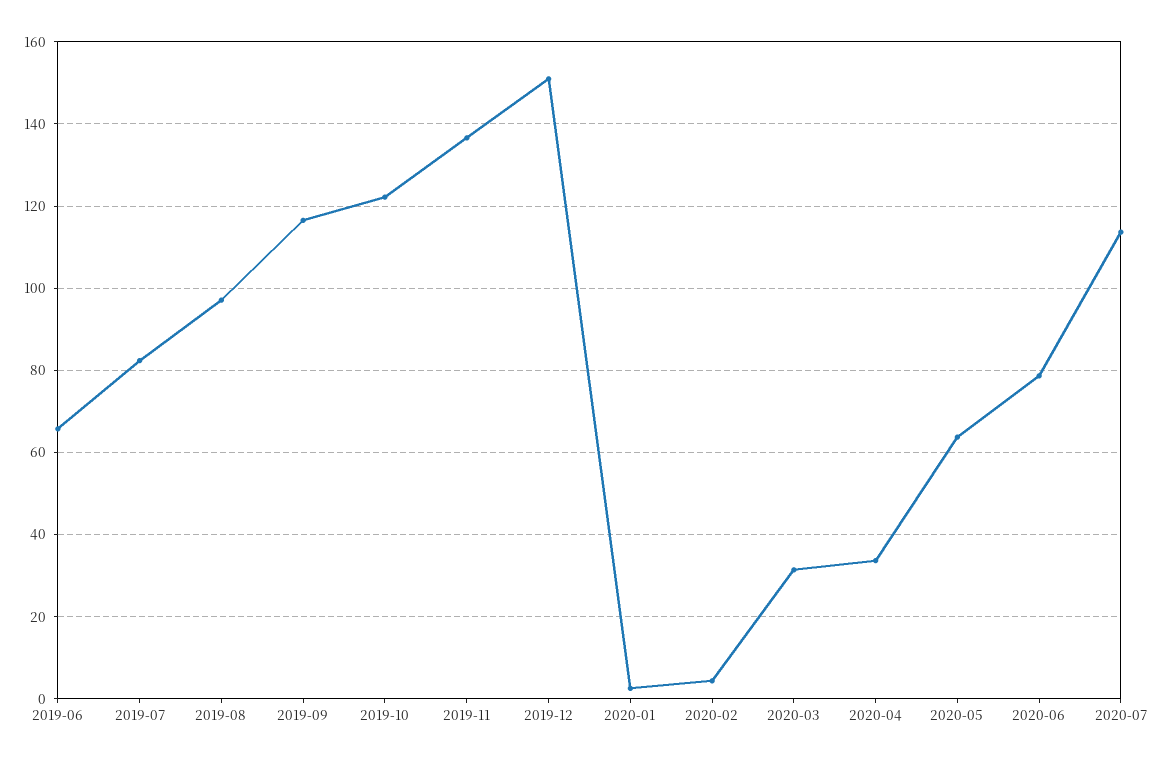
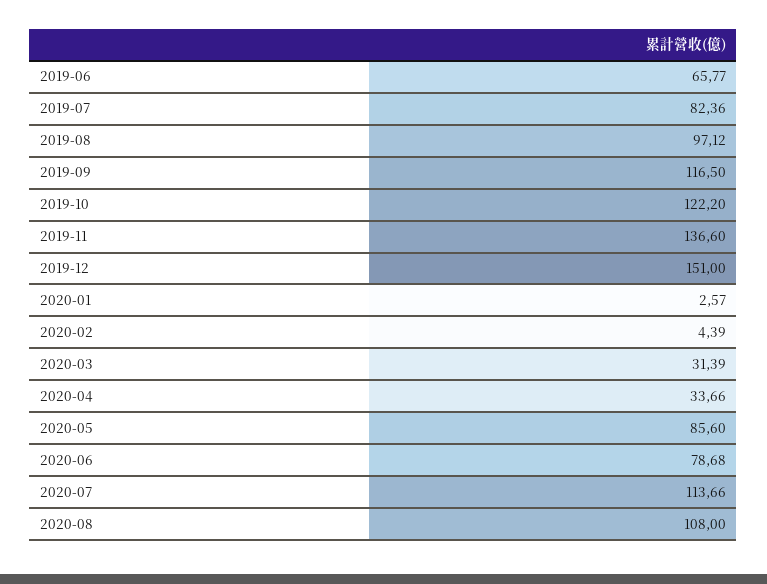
2020-05: 64 -> 85.6
2020-08: none -> 108

